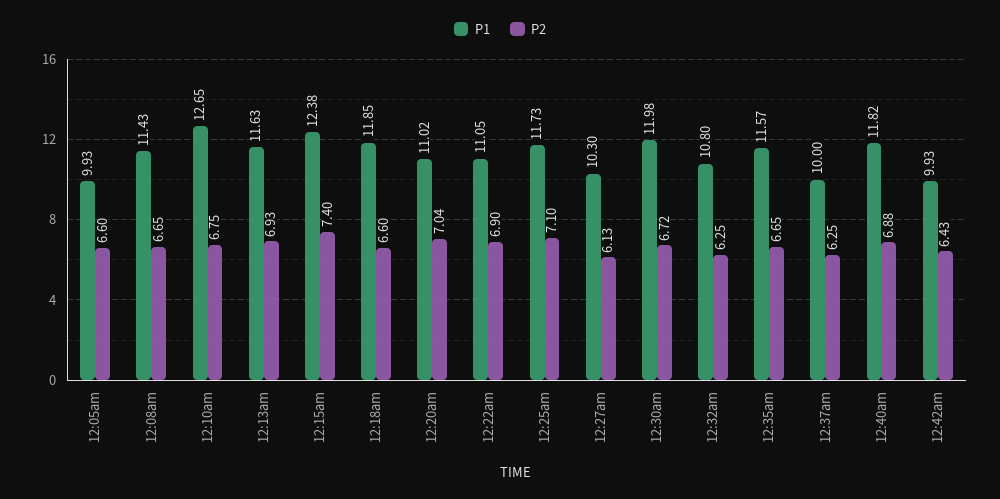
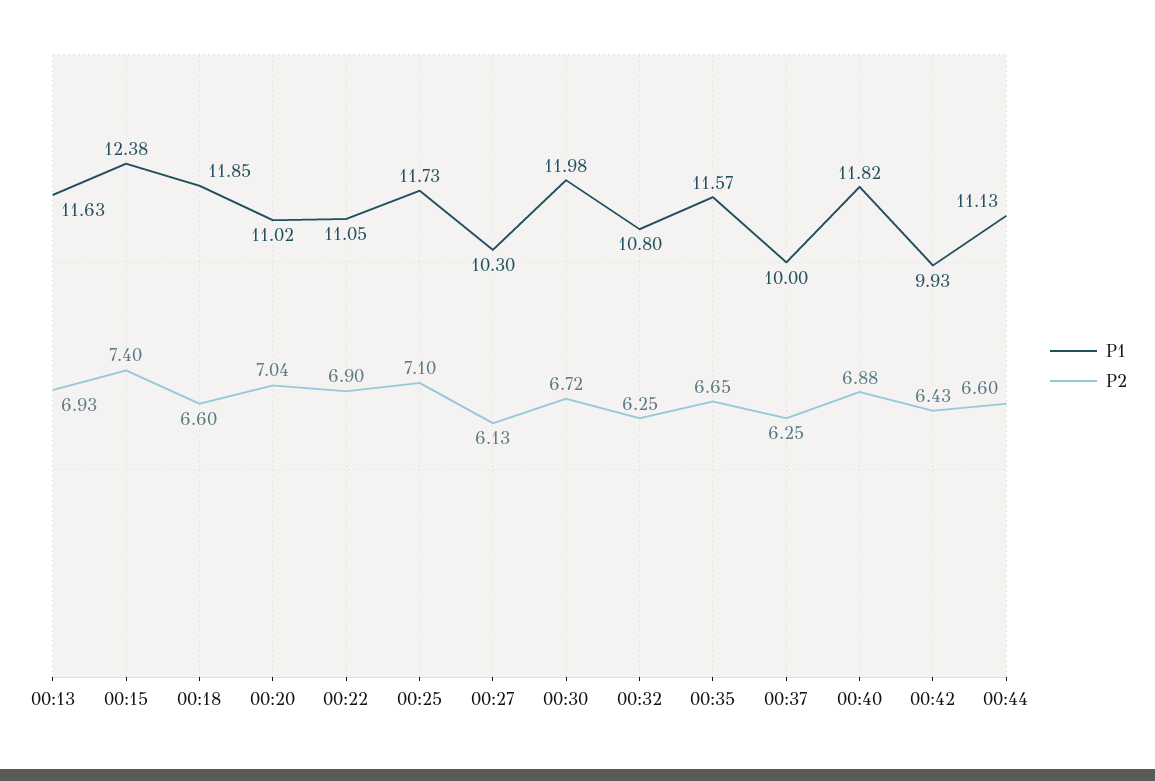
P1, 12:05am: 9.93 -> none
P2, 12:05am: 6.6 -> none
P1, 12:08am: 11.43 -> none
P2, 12:08am: 6.65 -> none
P1, 12:10am: 12.65 -> none
P2, 12:10am: 6.75 -> none
P1, 00:44: none -> 11.13
P2, 00:44: none -> 6.6

